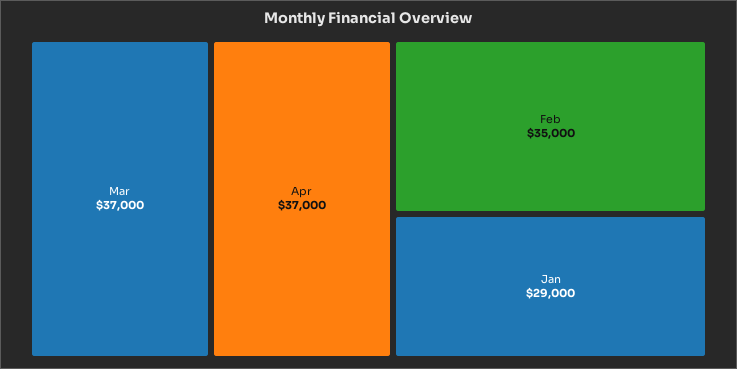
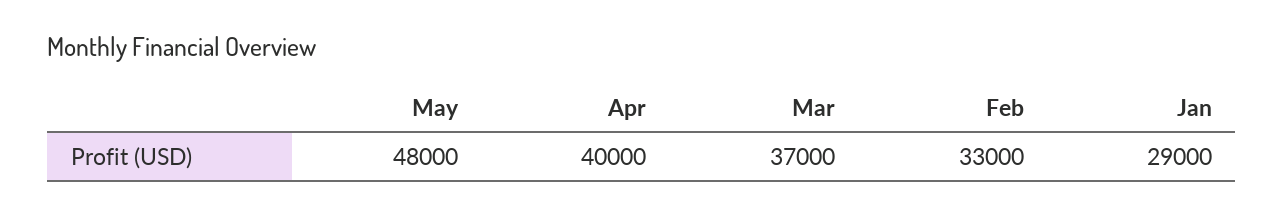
Apr: 37000 -> 40000
Feb: 35000 -> 33000
May: none -> 48000

